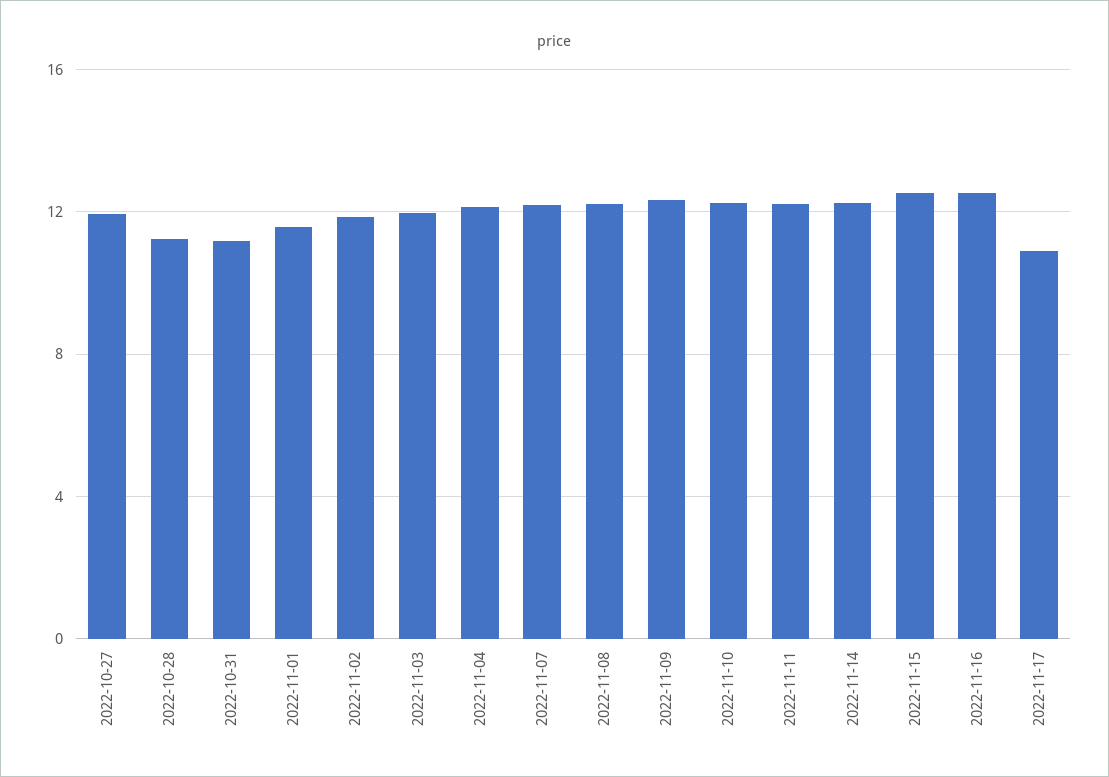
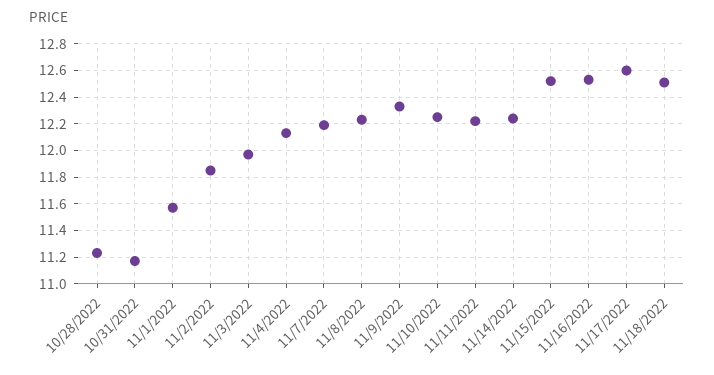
2022-10-27: 12 -> none
2022-11-17: 11 -> 12.6
11/18/2022: none -> 12.5

